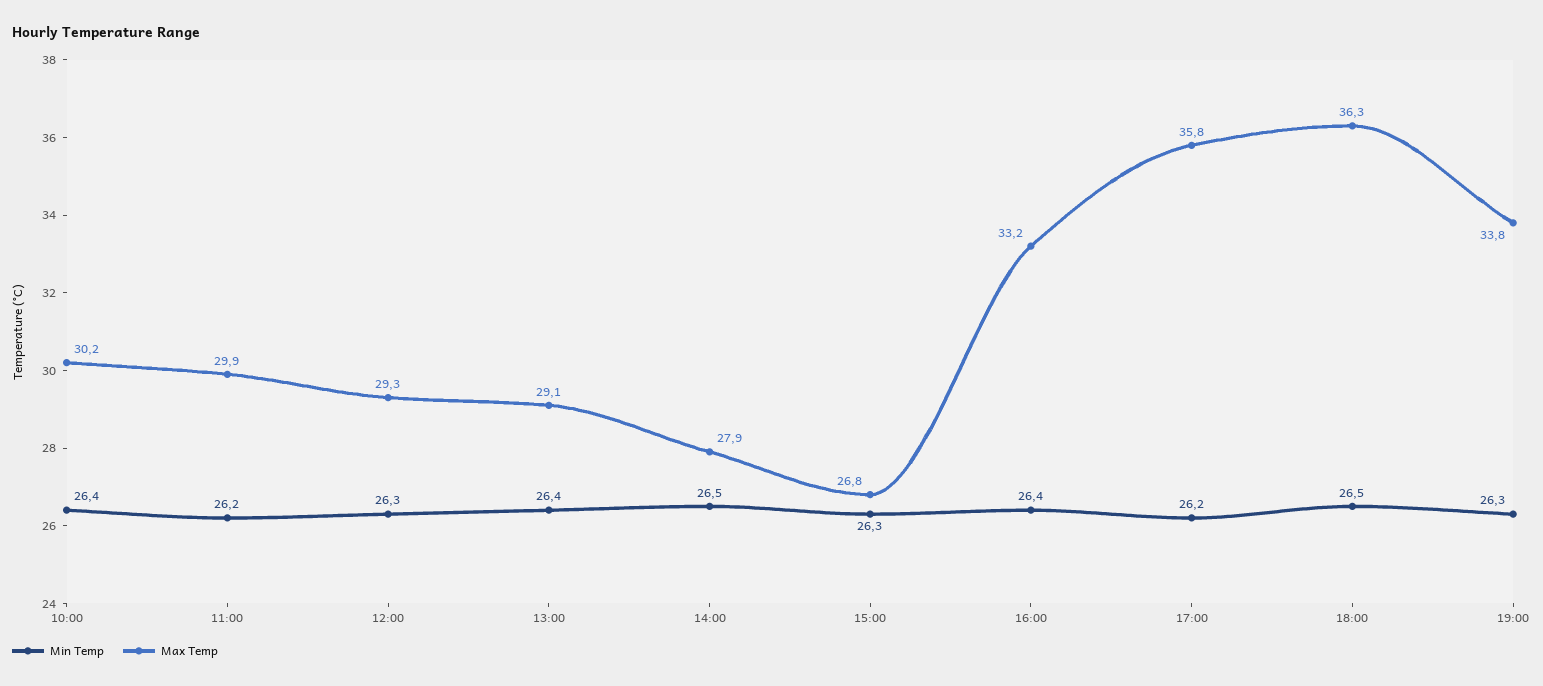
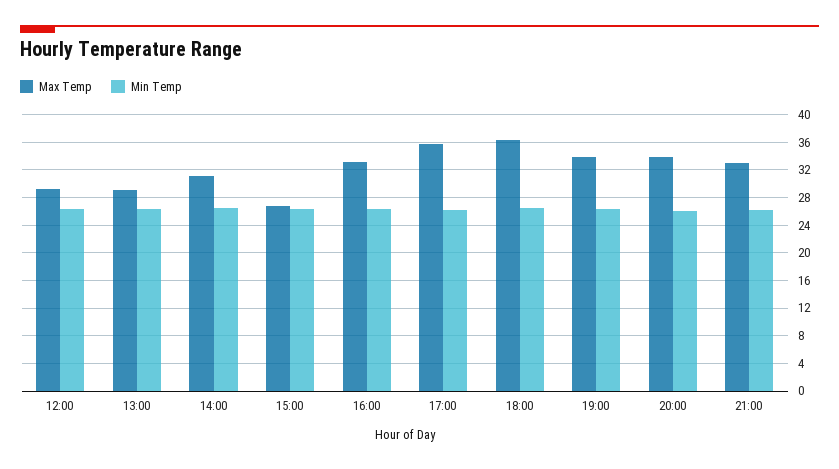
Min Temp, 10:00: 26.4 -> none
Max Temp, 10:00: 30.2 -> none
Min Temp, 11:00: 26.2 -> none
Max Temp, 11:00: 29.9 -> none
Max Temp, 14:00: 27.9 -> 31
Max Temp, 20:00: none -> 34
Min Temp, 20:00: none -> 26
Max Temp, 21:00: none -> 33
Min Temp, 21:00: none -> 26

